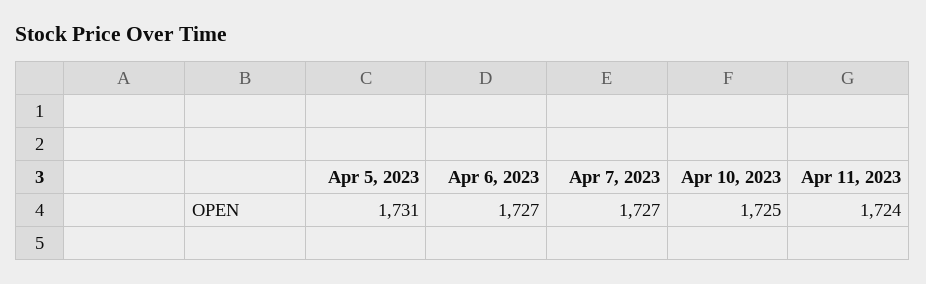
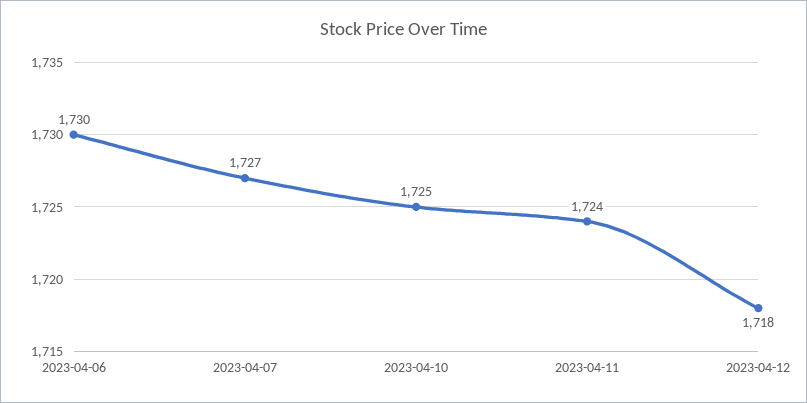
Apr 5, 2023: 1731 -> none
Apr 6, 2023: 1727 -> 1730
2023-04-12: none -> 1718

